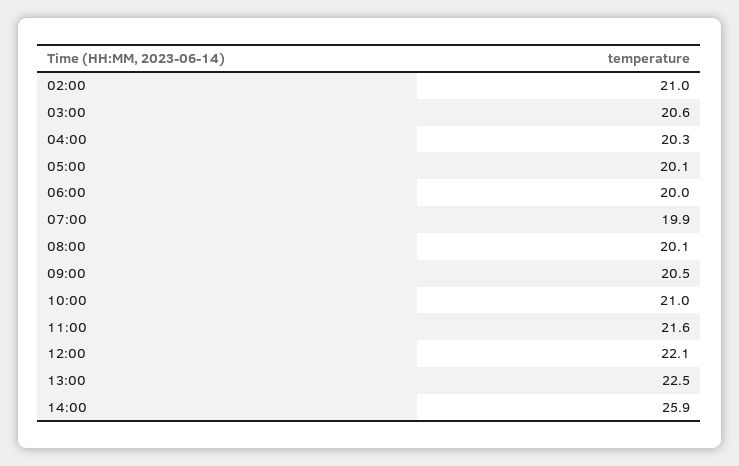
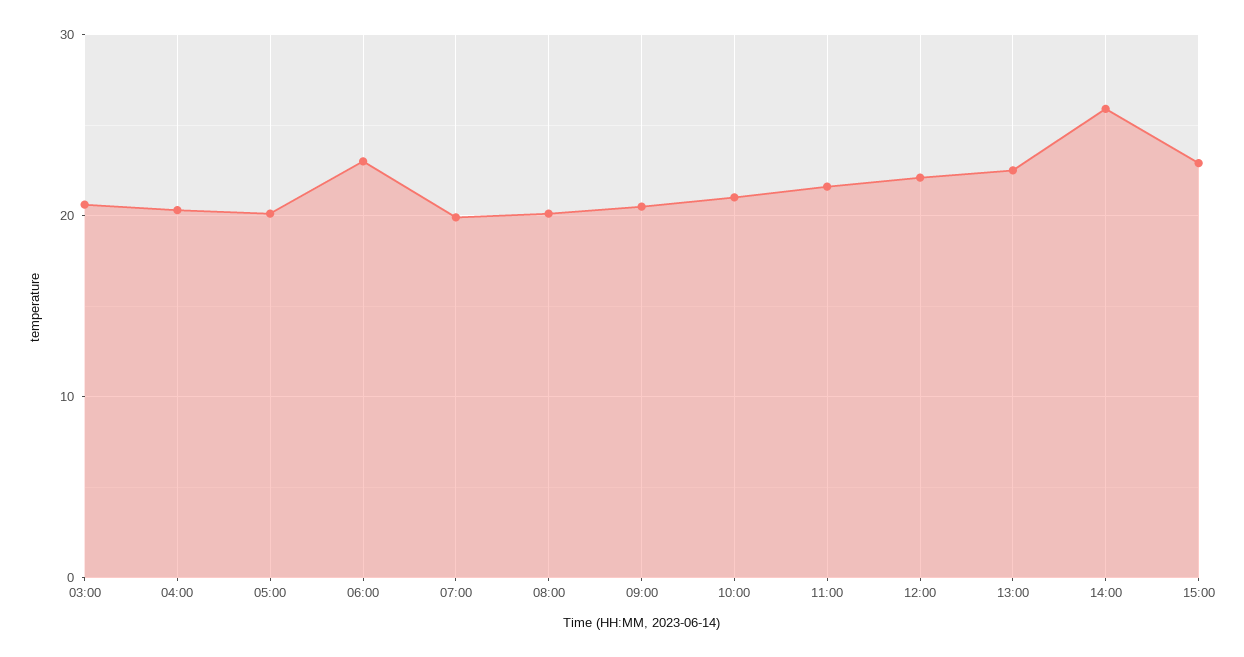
02:00: 21 -> none
06:00: 20 -> 23
15:00: none -> 23

